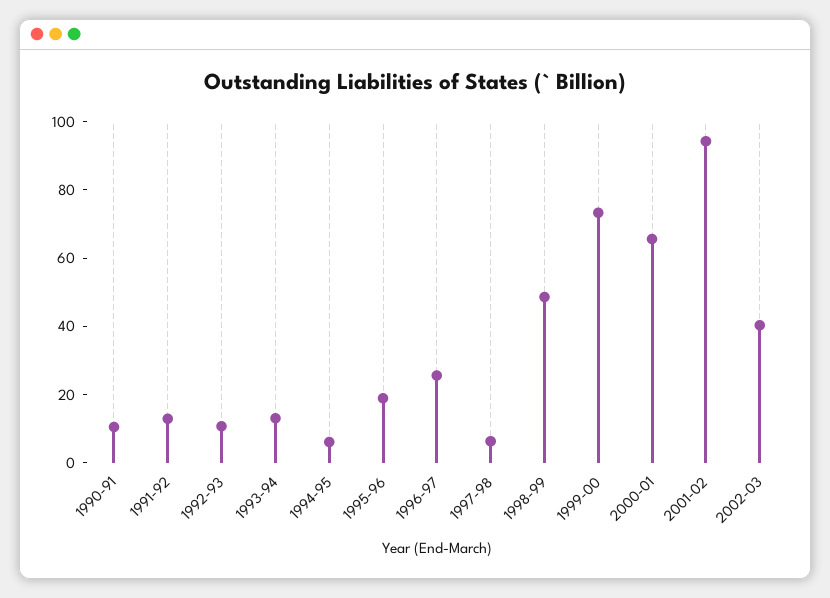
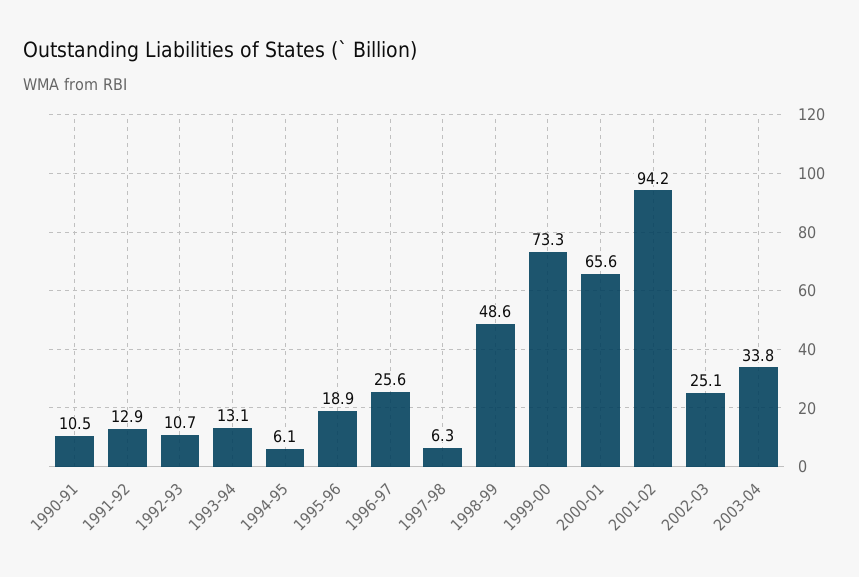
2002-03: 40 -> 25.1
2003-04: none -> 33.8

